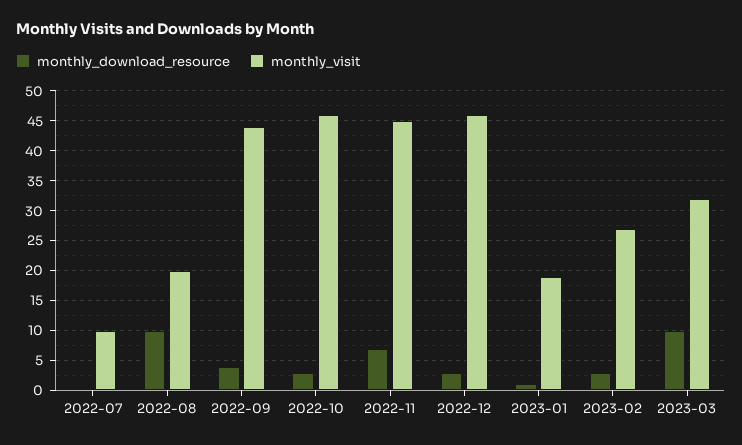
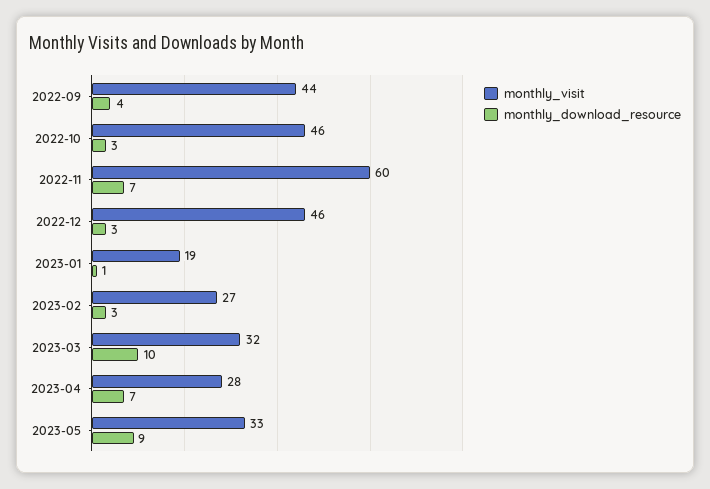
monthly_download_resource, 2022-07: 0 -> none
monthly_visit, 2022-07: 10 -> none
monthly_download_resource, 2022-08: 10 -> none
monthly_visit, 2022-08: 20 -> none
monthly_visit, 2022-11: 45 -> 60
monthly_visit, 2023-04: none -> 28
monthly_download_resource, 2023-04: none -> 7
monthly_visit, 2023-05: none -> 33
monthly_download_resource, 2023-05: none -> 9

